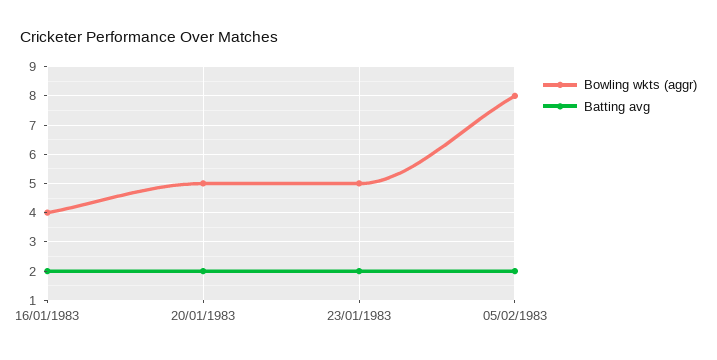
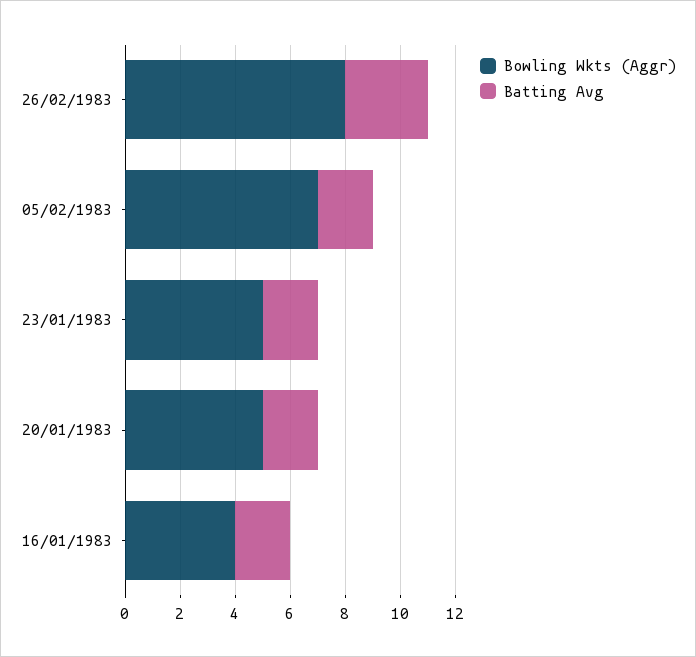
Bowling wkts (aggr), 05/02/1983: 8 -> 7
Bowling wkts (aggr), 26/02/1983: none -> 8
Batting avg, 26/02/1983: none -> 3

